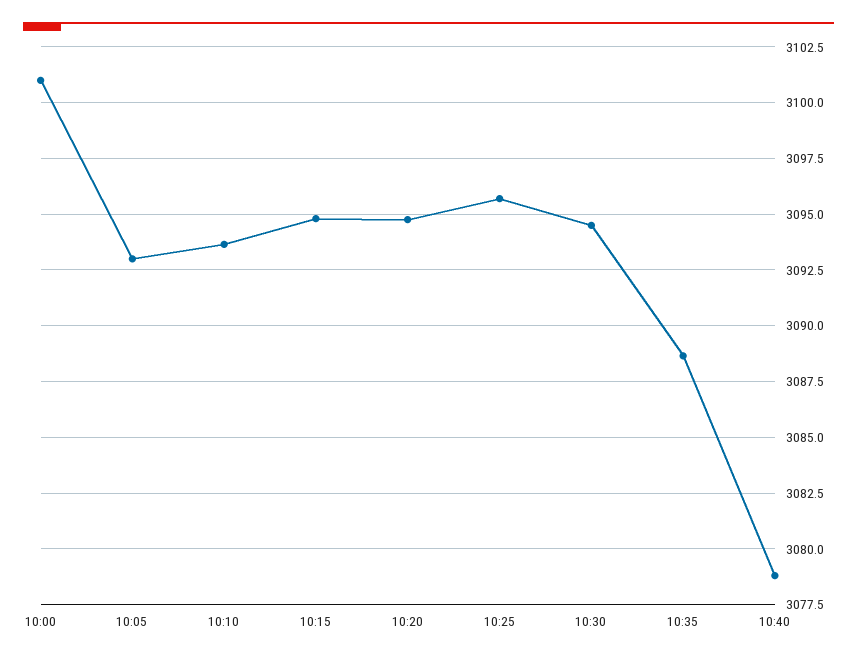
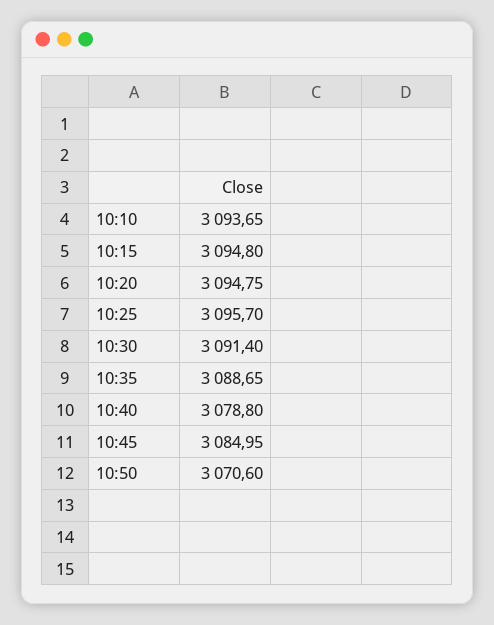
10:00: 3101 -> none
10:05: 3093 -> none
10:30: 3094.5 -> 3091.4
10:45: none -> 3084.95
10:50: none -> 3070.6

